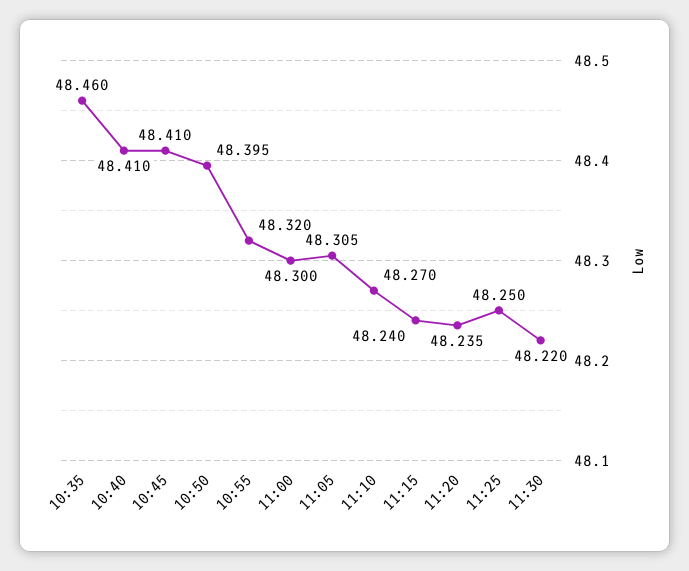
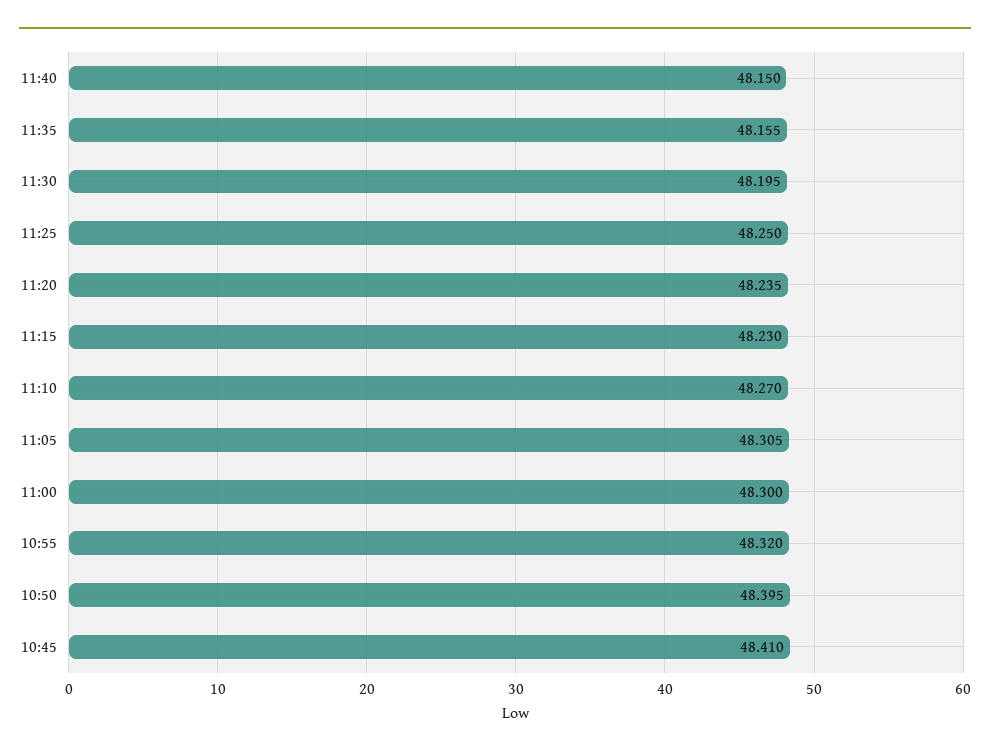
10:35: 48.46 -> none
10:40: 48.41 -> none
11:15: 48.24 -> 48.23
11:30: 48.22 -> 48.195
11:40: none -> 48.15
11:35: none -> 48.155

